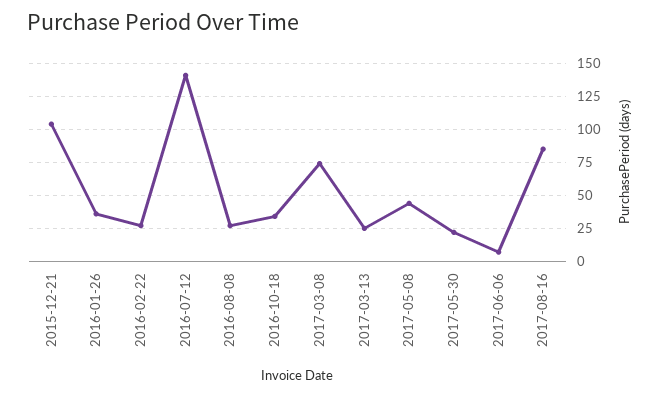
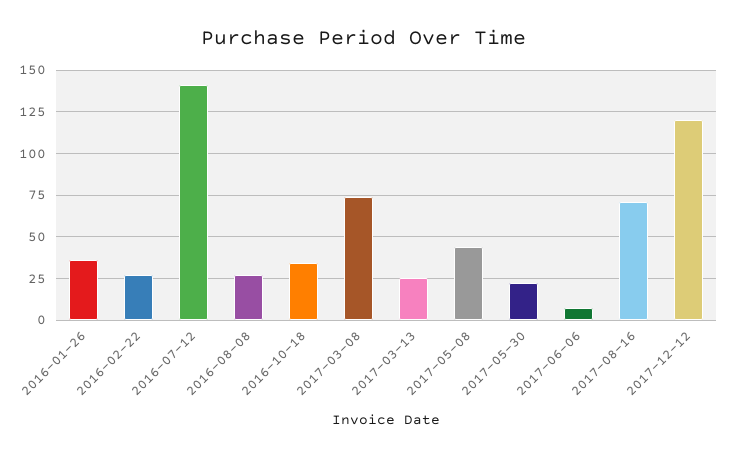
2015-12-21: 105 -> none
2017-08-16: 85 -> 70
2017-12-12: none -> 120

